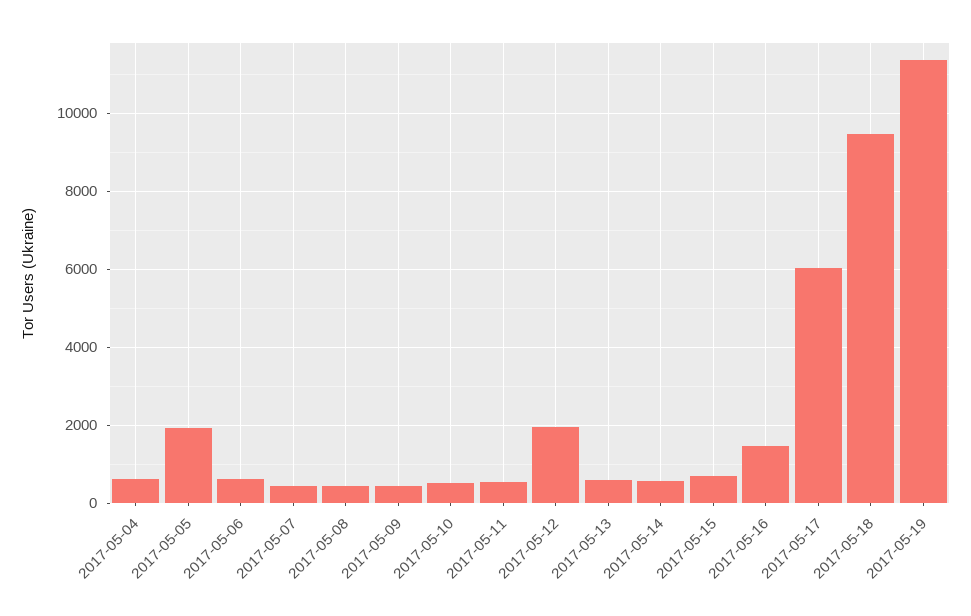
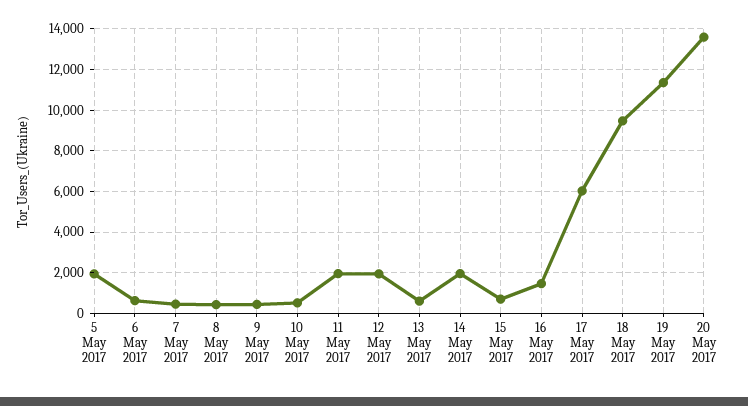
2017-05-04: 600 -> none
2017-05-11: 600 -> 2000
2017-05-14: 600 -> 2000
20 May 2017: none -> 13500

